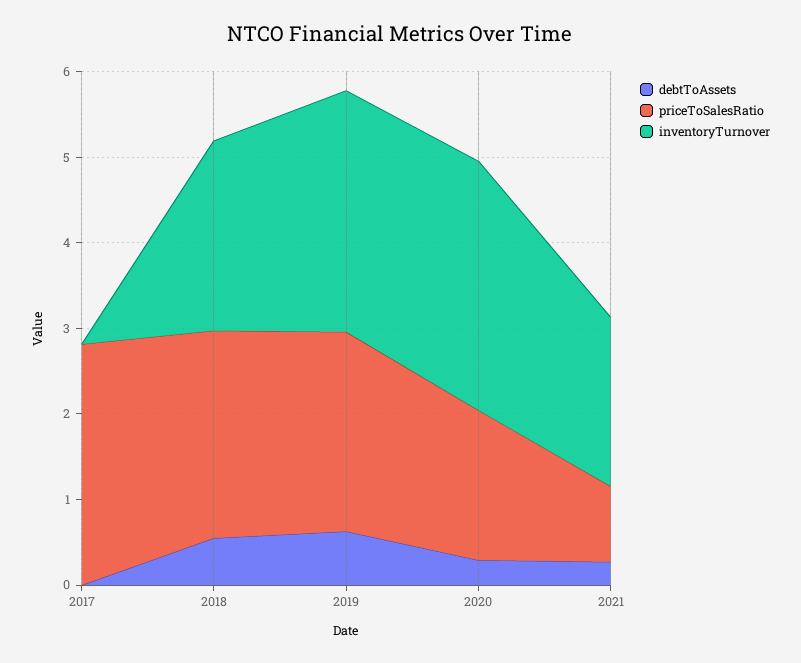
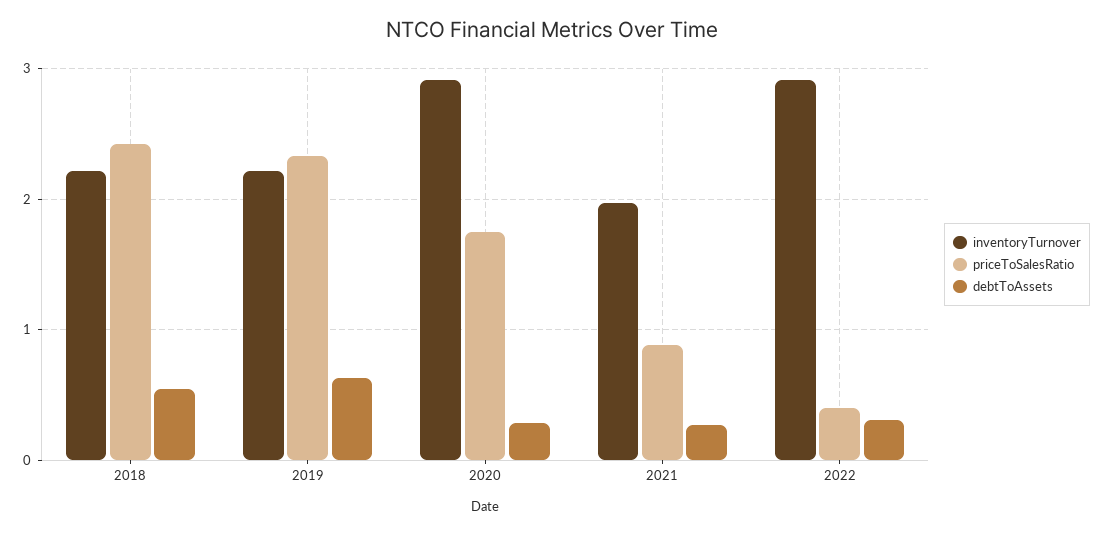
debtToAssets, 2017: 0 -> none
priceToSalesRatio, 2017: 2.8 -> none
inventoryTurnover, 2017: 0 -> none
inventoryTurnover, 2019: 2.8 -> 2.2
inventoryTurnover, 2022: none -> 2.9
priceToSalesRatio, 2022: none -> 0.4
debtToAssets, 2022: none -> 0.3

